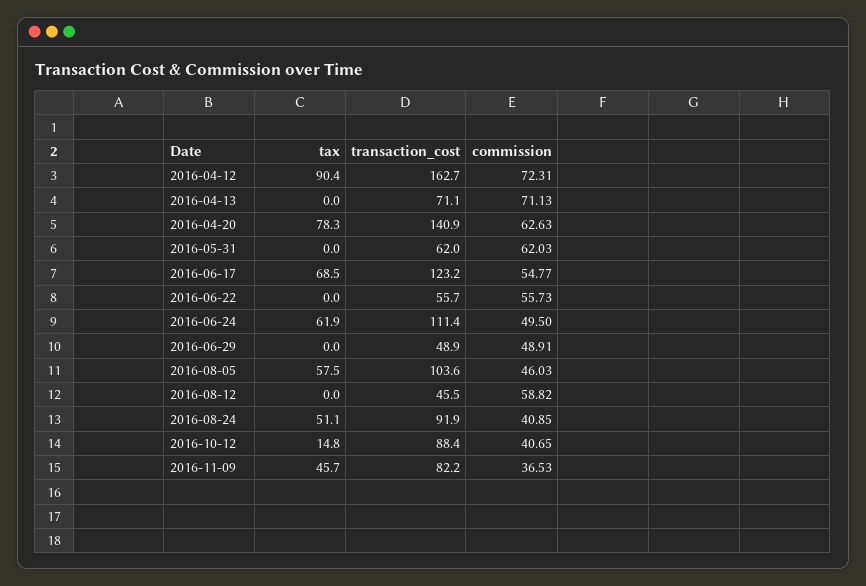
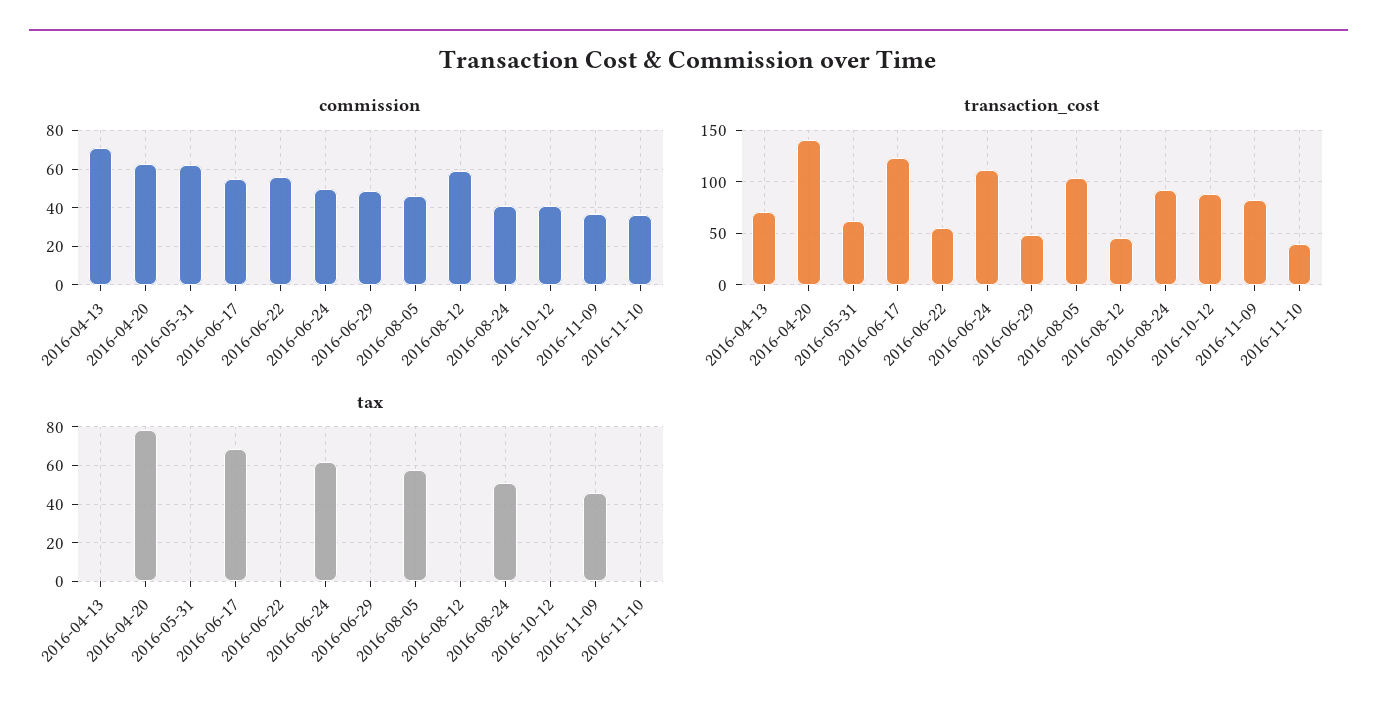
tax, 2016-04-12: 90.4 -> none
transaction_cost, 2016-04-12: 162.7 -> none
commission, 2016-04-12: 72.31 -> none
tax, 2016-10-12: 14.8 -> 0
commission, 2016-11-10: none -> 35
transaction_cost, 2016-11-10: none -> 40
tax, 2016-11-10: none -> 0

